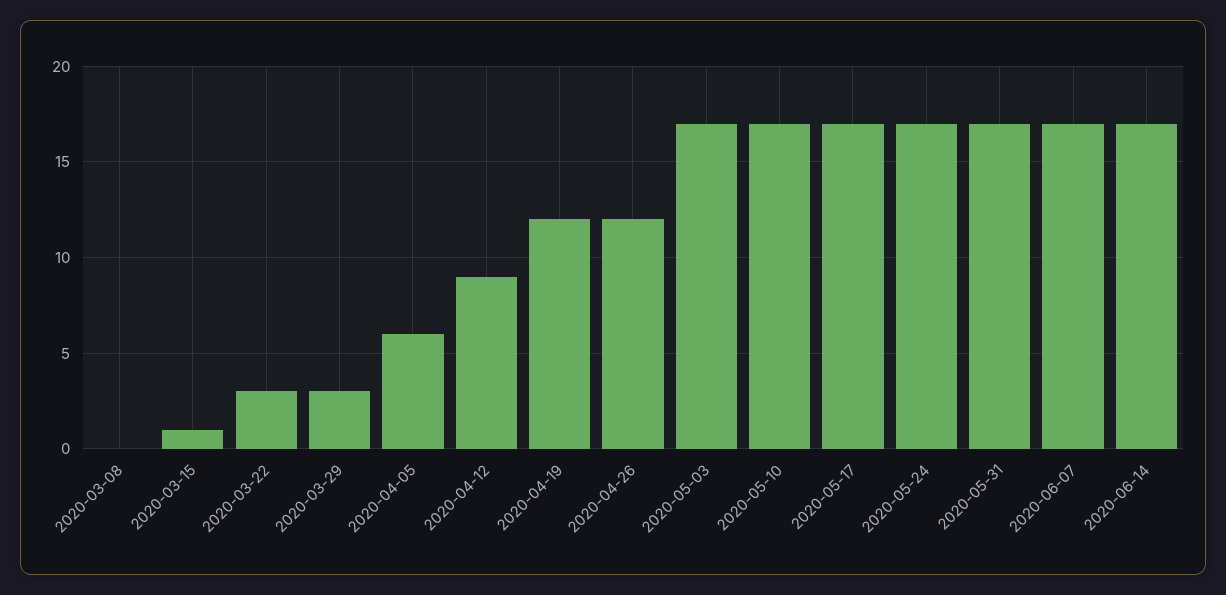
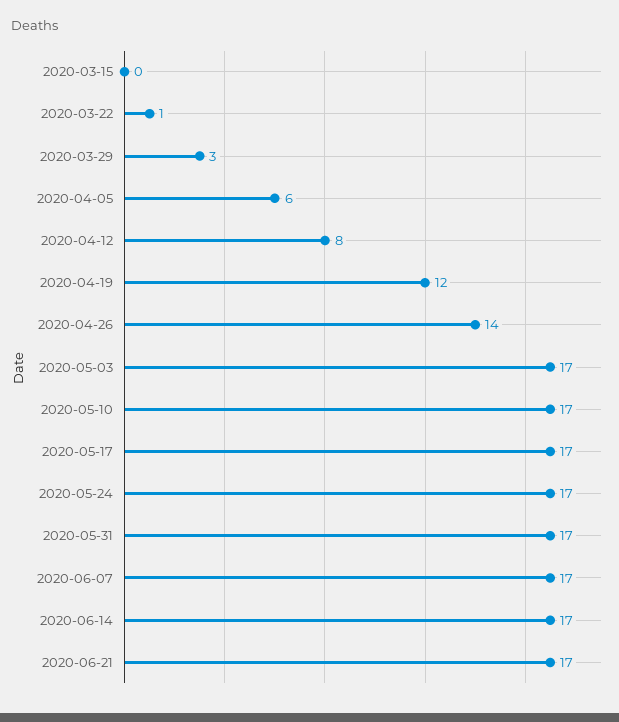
2020-03-08: 0 -> none
2020-03-15: 1 -> 0
2020-03-22: 3 -> 1
2020-04-12: 9 -> 8
2020-04-26: 12 -> 14
2020-06-21: none -> 17

